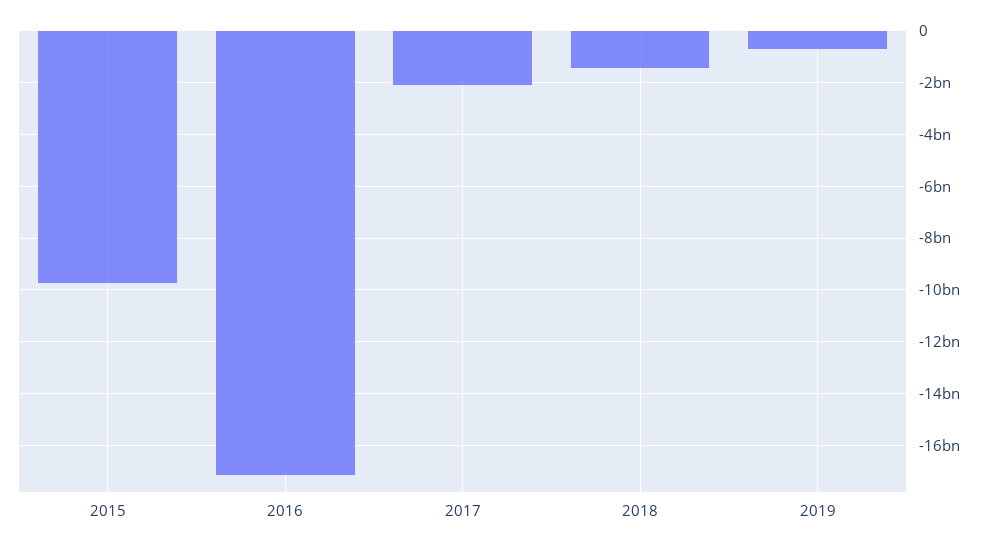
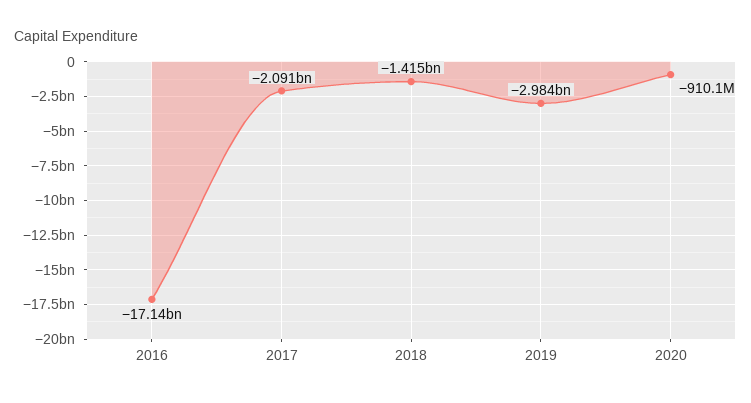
2015: -9750000000 -> none
2019: -750000000 -> -2984000000
2020: none -> -910100000

